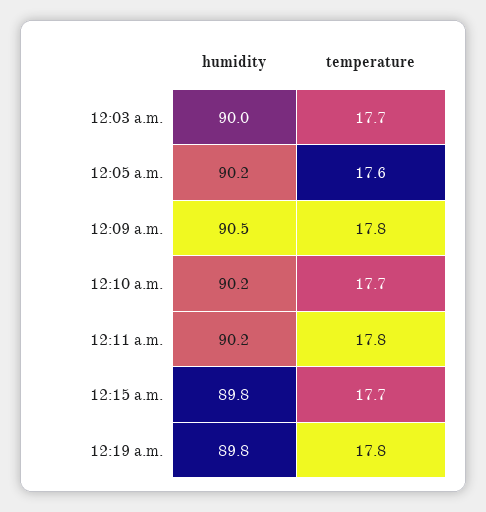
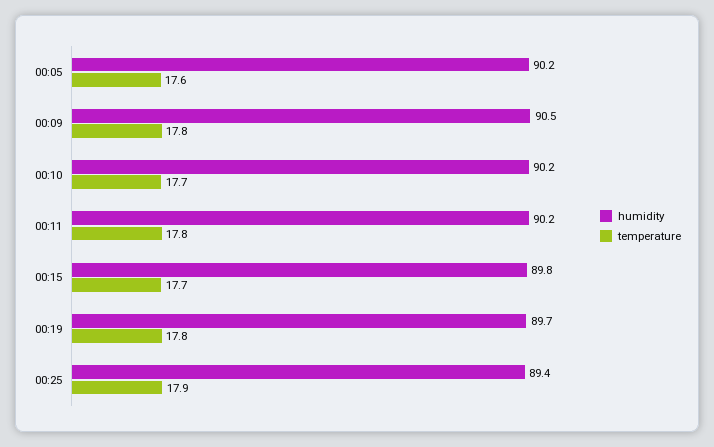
humidity, 12:03 a.m.: 90 -> none
temperature, 12:03 a.m.: 17.7 -> none
humidity, 12:19 a.m.: 89.8 -> 89.7
humidity, 00:25: none -> 89.4
temperature, 00:25: none -> 17.9

